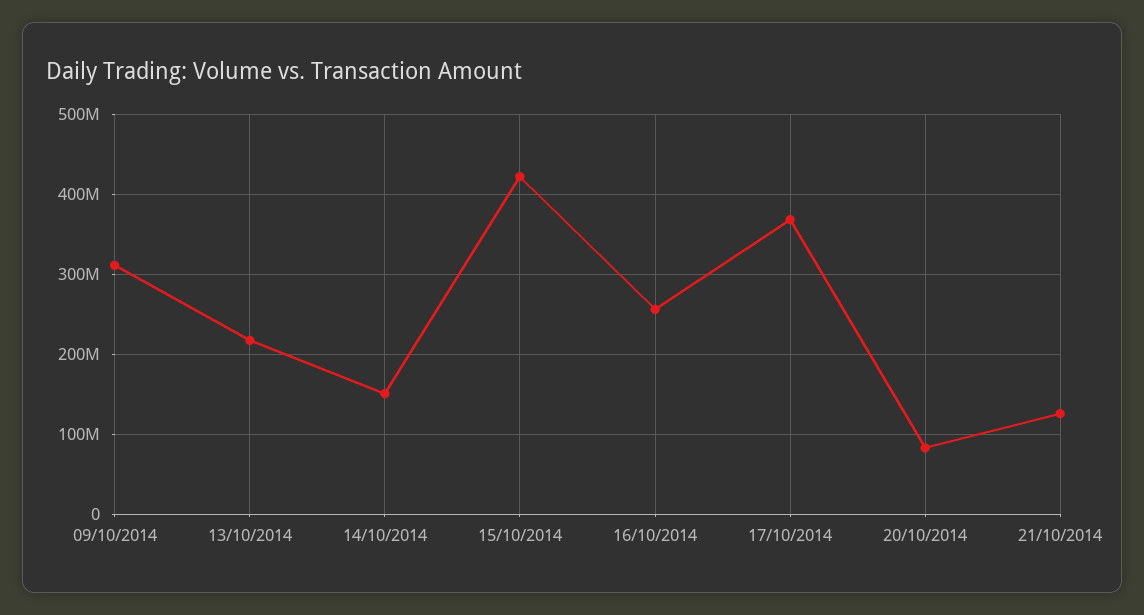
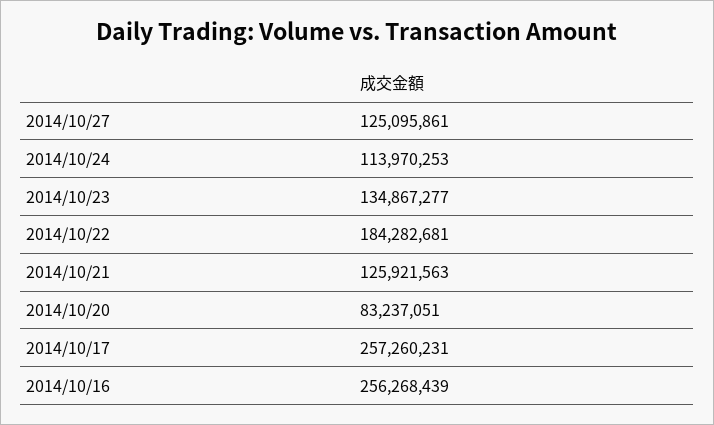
09/10/2014: 310000000 -> none
13/10/2014: 220000000 -> none
14/10/2014: 150000000 -> none
15/10/2014: 420000000 -> none
17/10/2014: 370000000 -> 257260231
2014/10/27: none -> 125095861
2014/10/24: none -> 113970253
2014/10/23: none -> 134867277
2014/10/22: none -> 184282681

